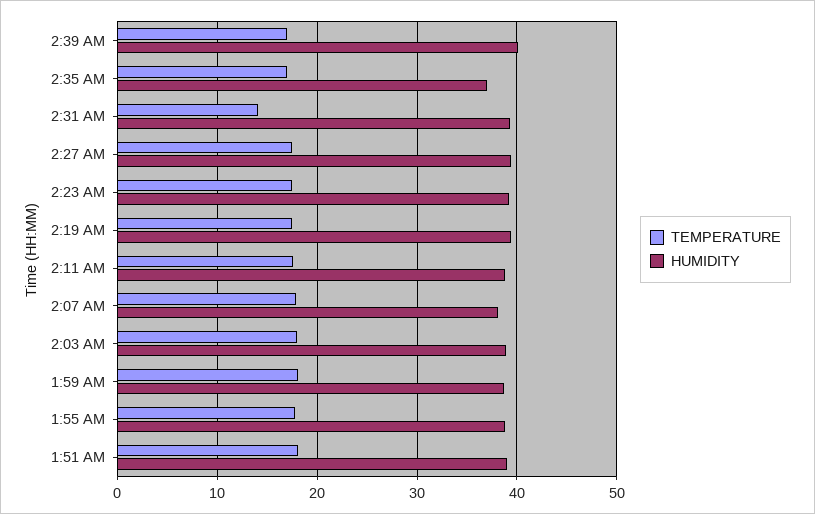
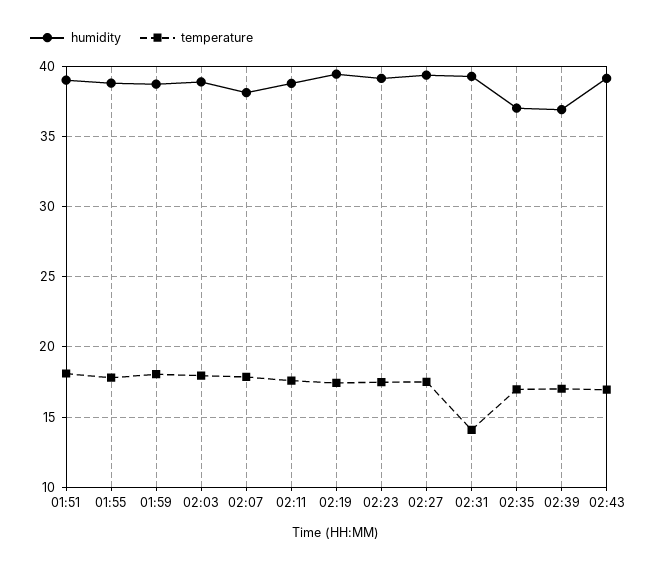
HUMIDITY, 2:39 AM: 40 -> 37
HUMIDITY, 02:43: none -> 39
TEMPERATURE, 02:43: none -> 17

